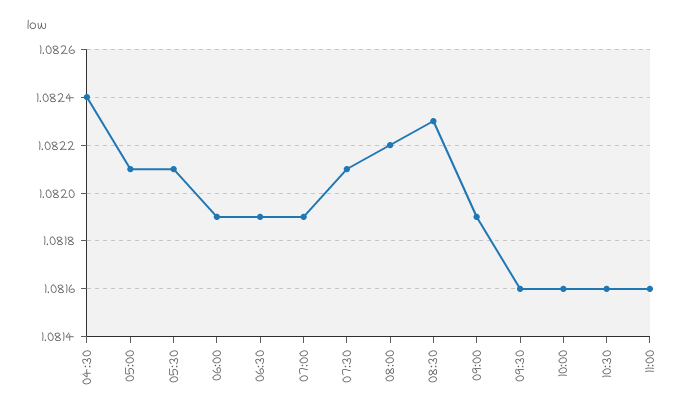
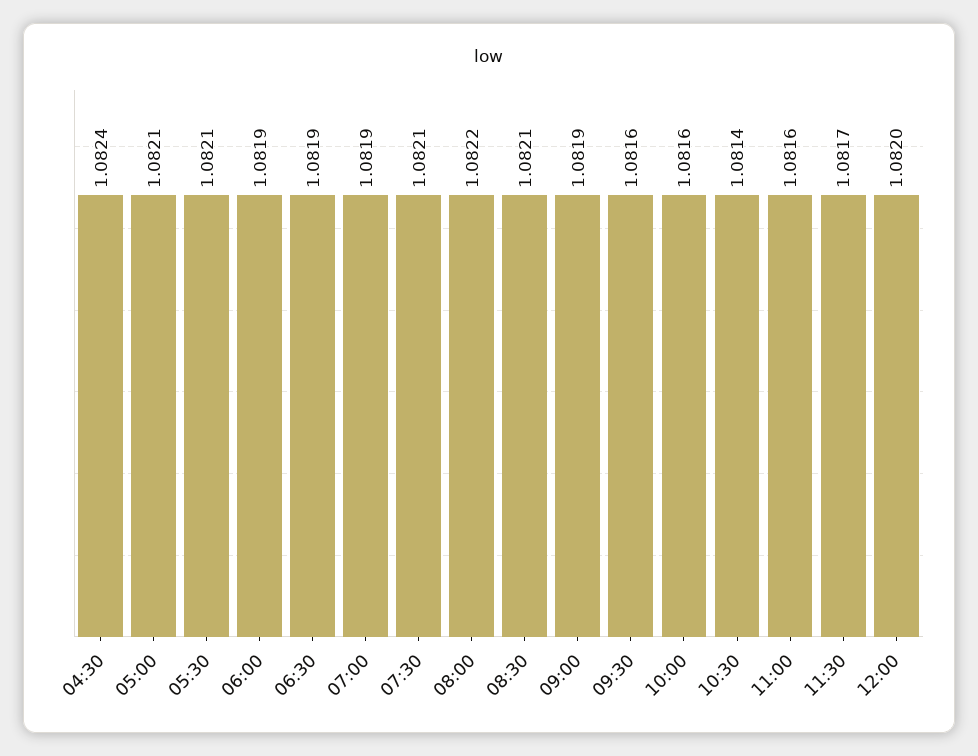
08:30: 1.0823 -> 1.0821
10:30: 1.0816 -> 1.0814
11:30: none -> 1.0817
12:00: none -> 1.082

